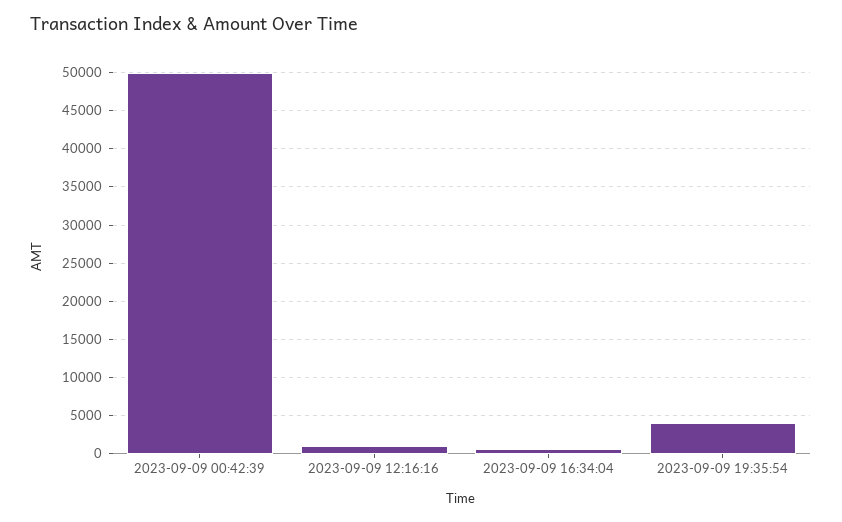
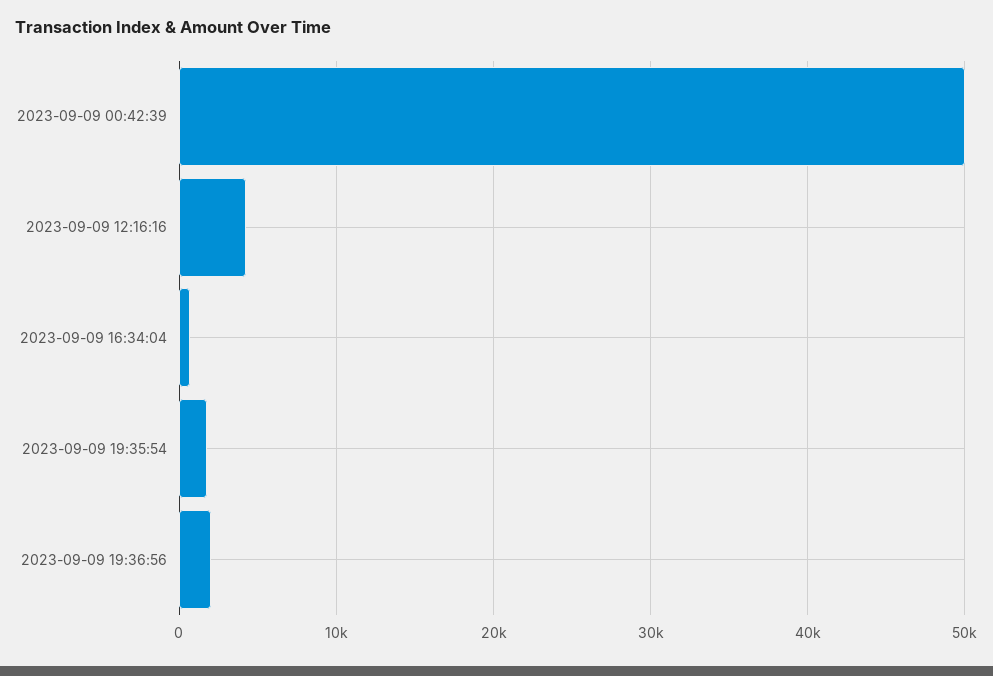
2023-09-09 12:16:16: 1000 -> 4000
2023-09-09 19:35:54: 4000 -> 2000
2023-09-09 19:36:56: none -> 2000

